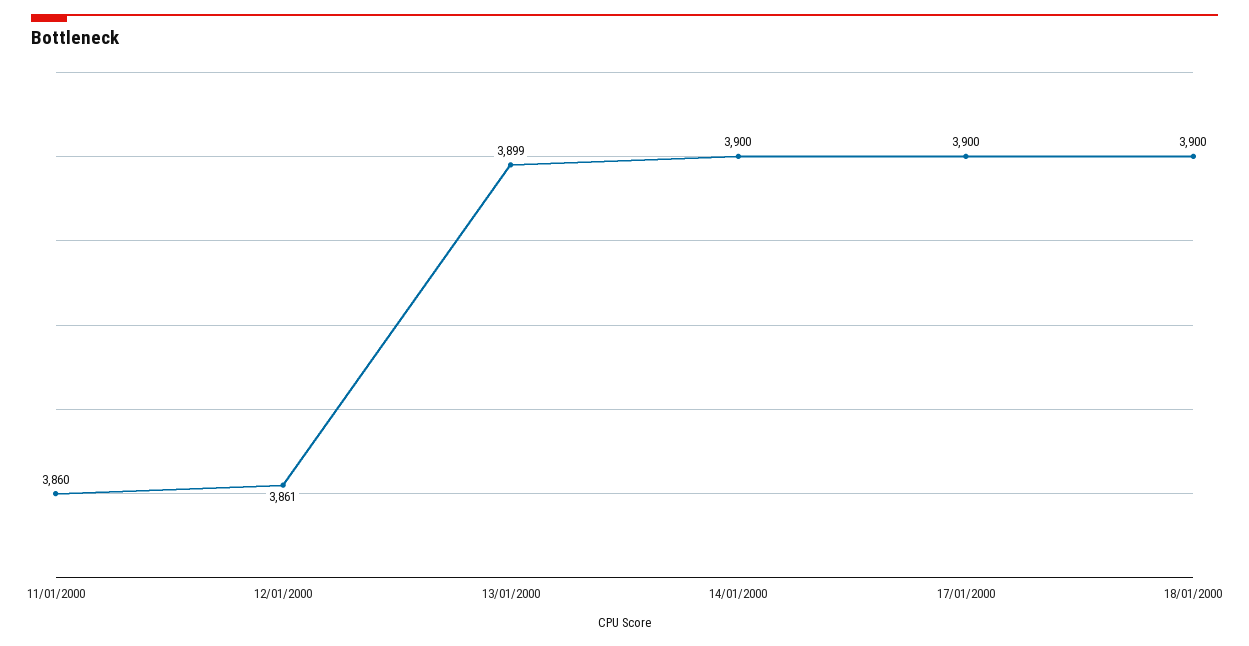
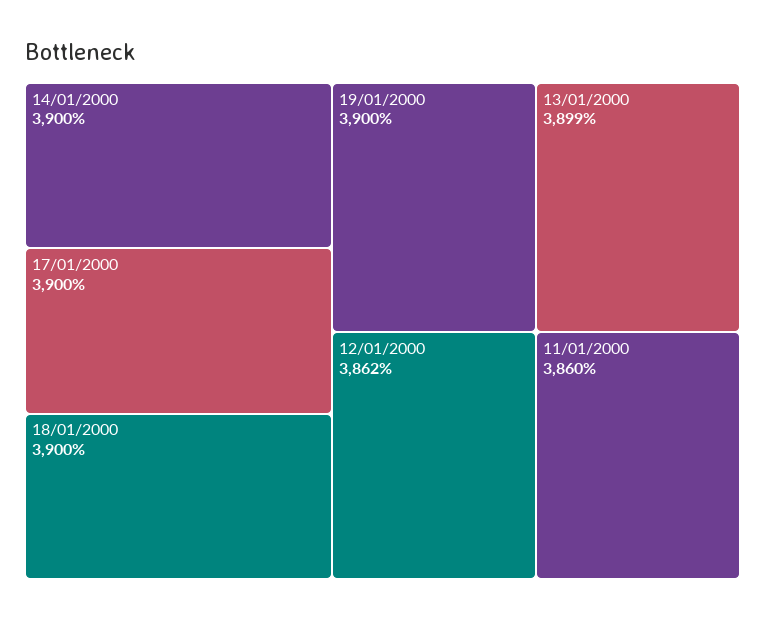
12/01/2000: 3861 -> 3862
19/01/2000: none -> 3900

